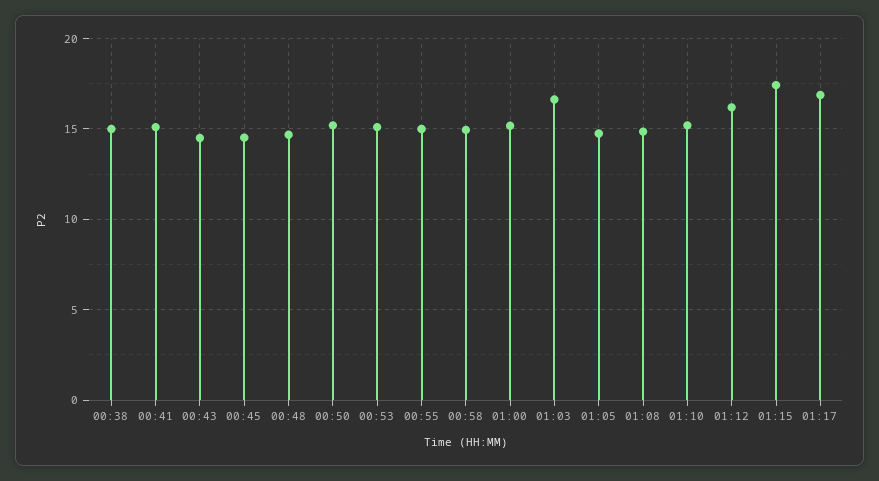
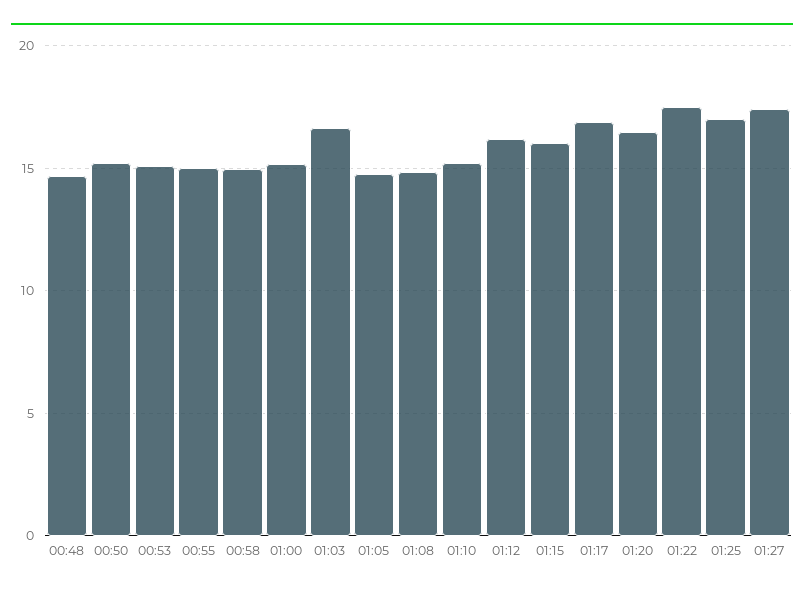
00:38: 15 -> none
00:41: 15 -> none
00:43: 14.5 -> none
00:45: 14.5 -> none
01:15: 17.5 -> 16
01:20: none -> 16.5
01:22: none -> 17.5
01:25: none -> 17
01:27: none -> 17.5

